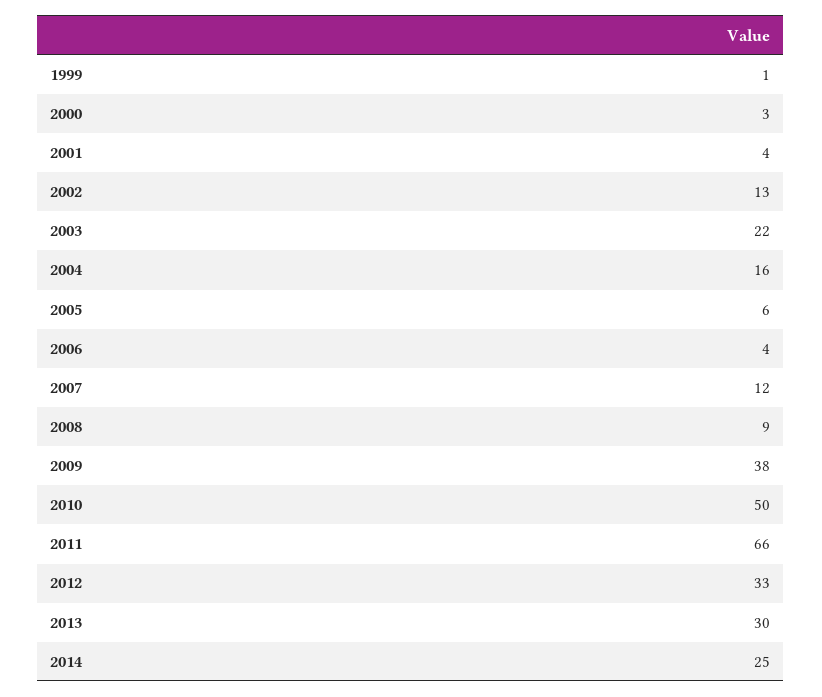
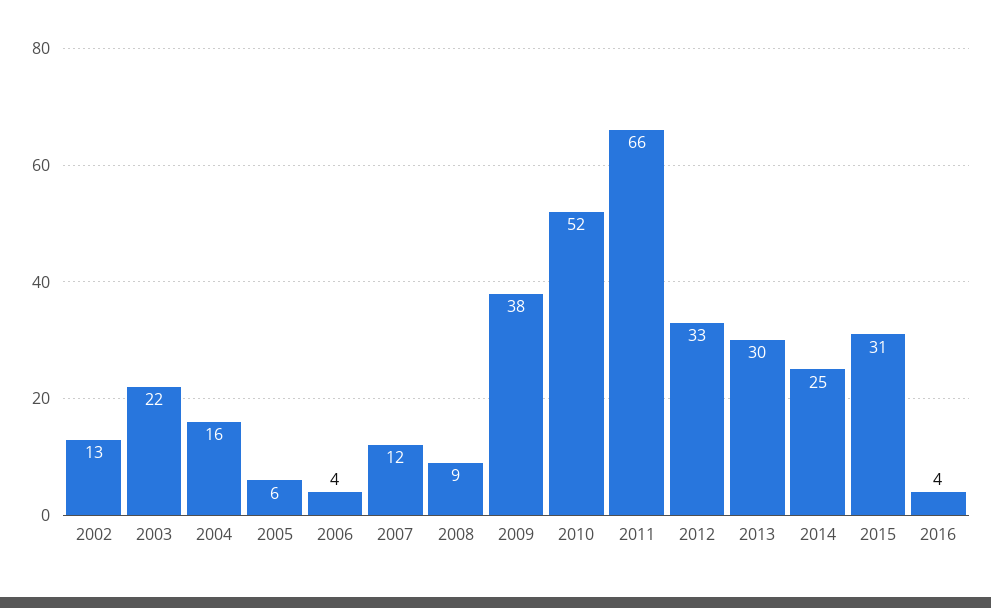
1999: 1 -> none
2000: 3 -> none
2001: 4 -> none
2010: 50 -> 52
2015: none -> 31
2016: none -> 4

